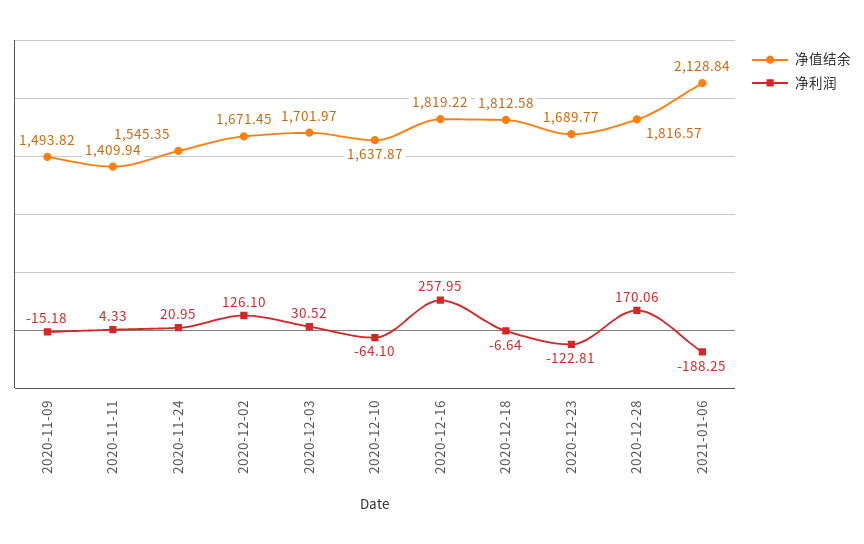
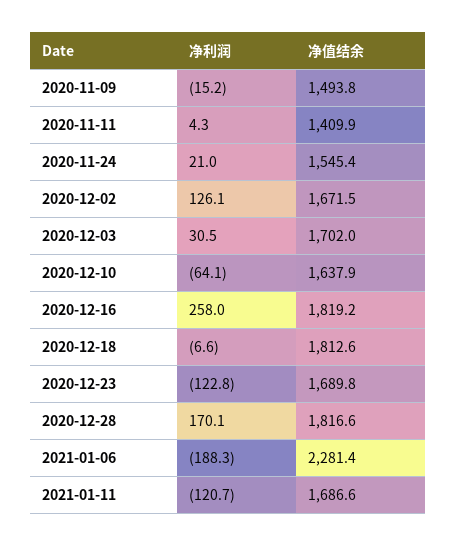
净值结余, 2021-01-06: 2128.84 -> 2281.4
净利润, 2021-01-11: none -> -120.7
净值结余, 2021-01-11: none -> 1686.6

